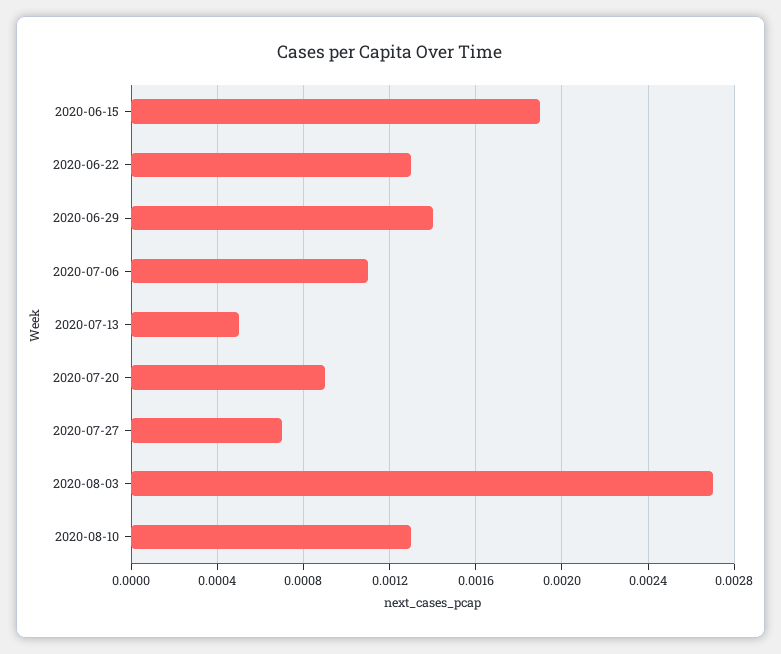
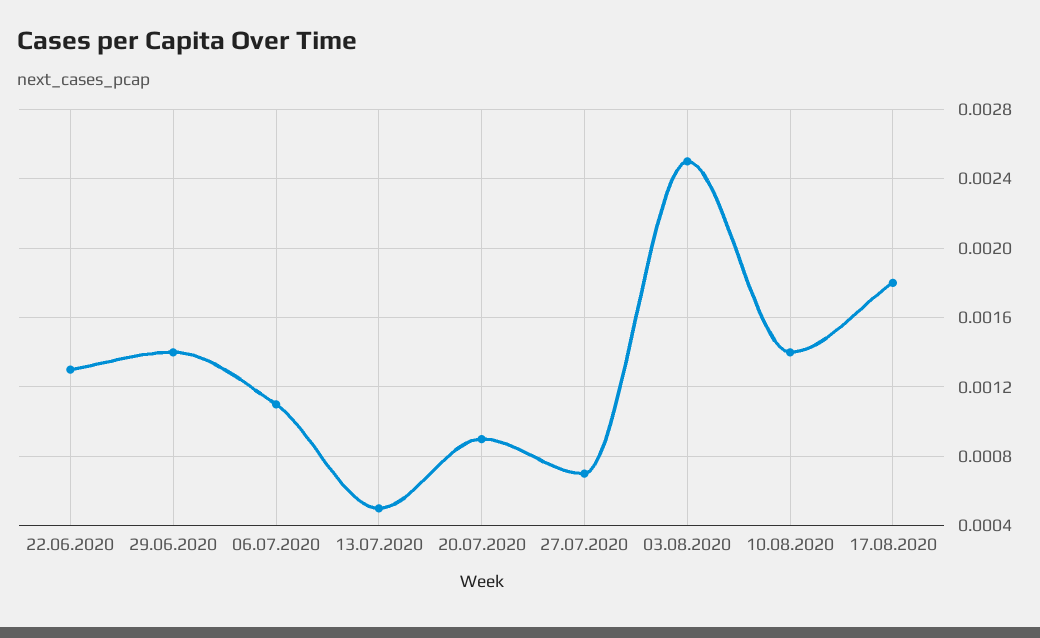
2020-06-15: 0.0019 -> none
2020-08-03: 0.0027 -> 0.0025
2020-08-10: 0.0013 -> 0.0014
17.08.2020: none -> 0.0018

